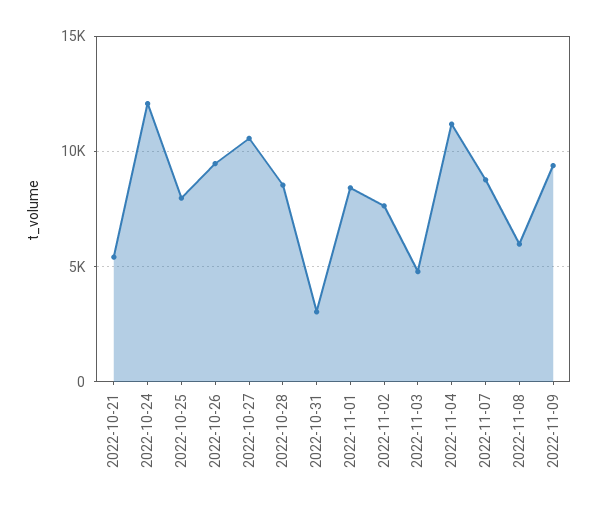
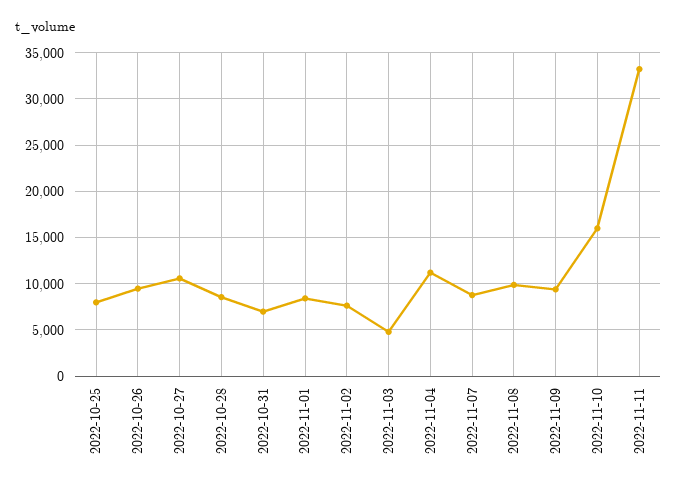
2022-10-21: 5500 -> none
2022-10-24: 12000 -> none
2022-10-31: 3000 -> 7000
2022-11-08: 6000 -> 10000
2022-11-10: none -> 16000
2022-11-11: none -> 33000

